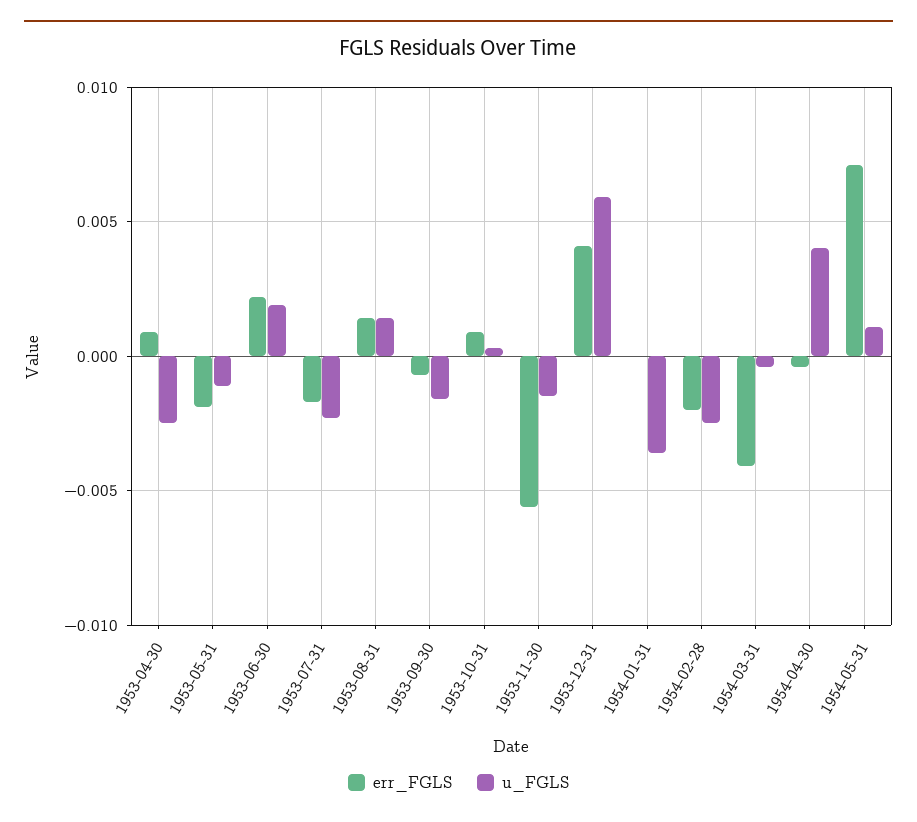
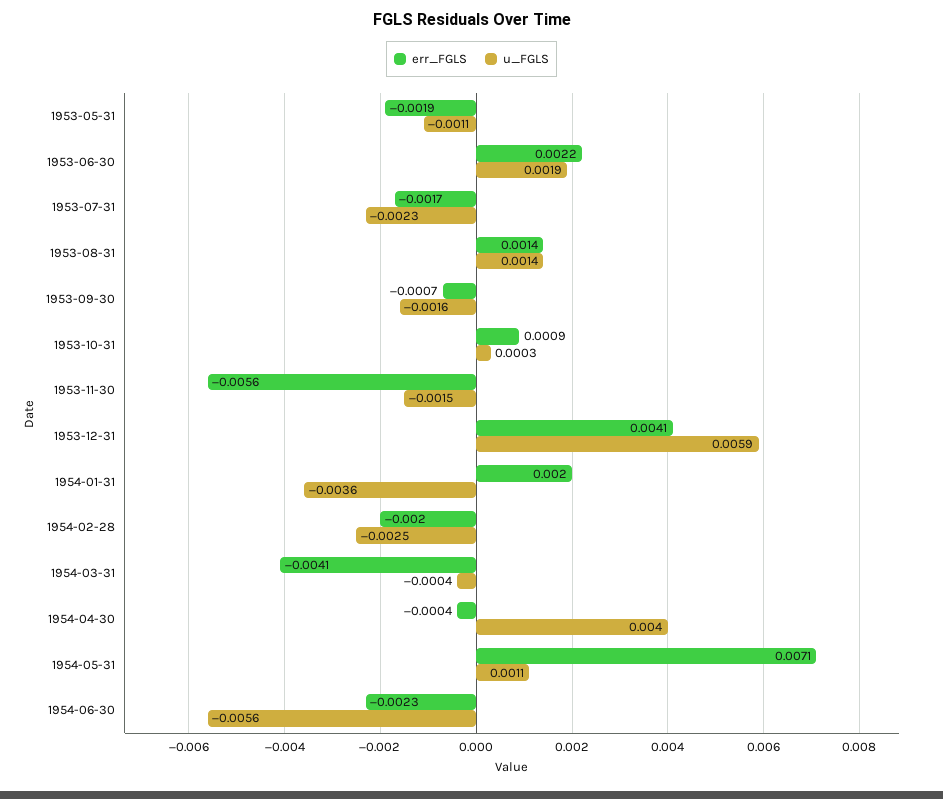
err_FGLS, 1953-04-30: 0.001 -> none
u_FGLS, 1953-04-30: -0.0025 -> none
err_FGLS, 1954-01-31: 0 -> 0.002
err_FGLS, 1954-06-30: none -> -0.0023
u_FGLS, 1954-06-30: none -> -0.0056

